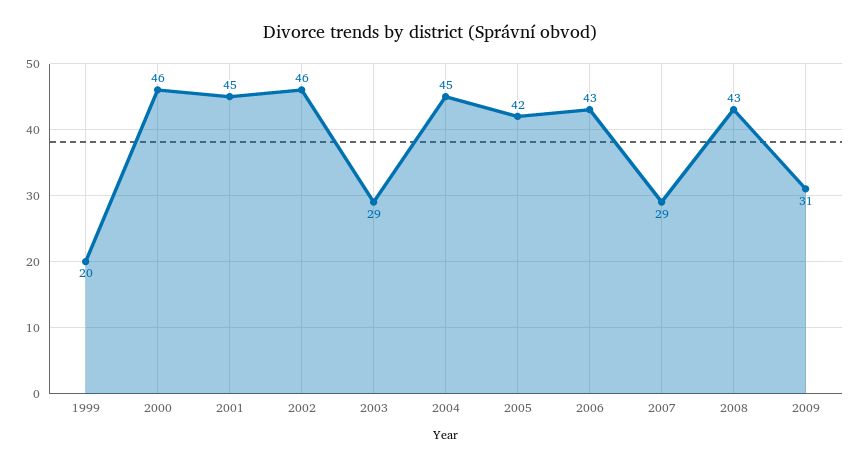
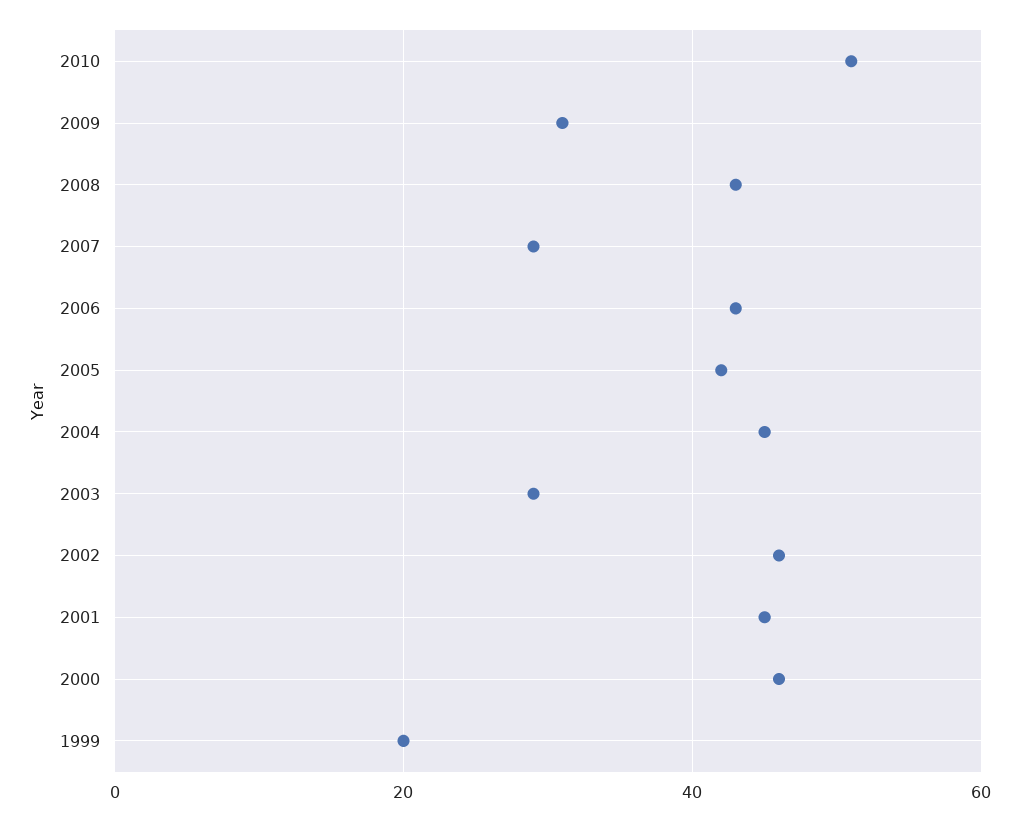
2010: none -> 50

